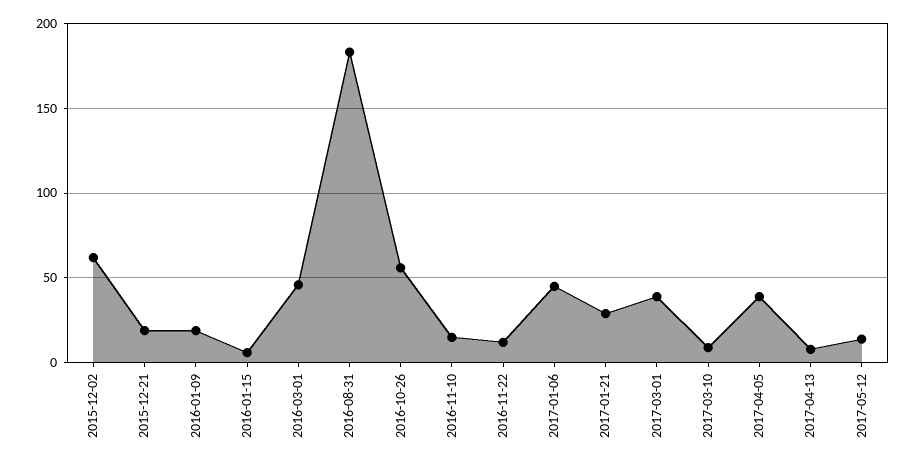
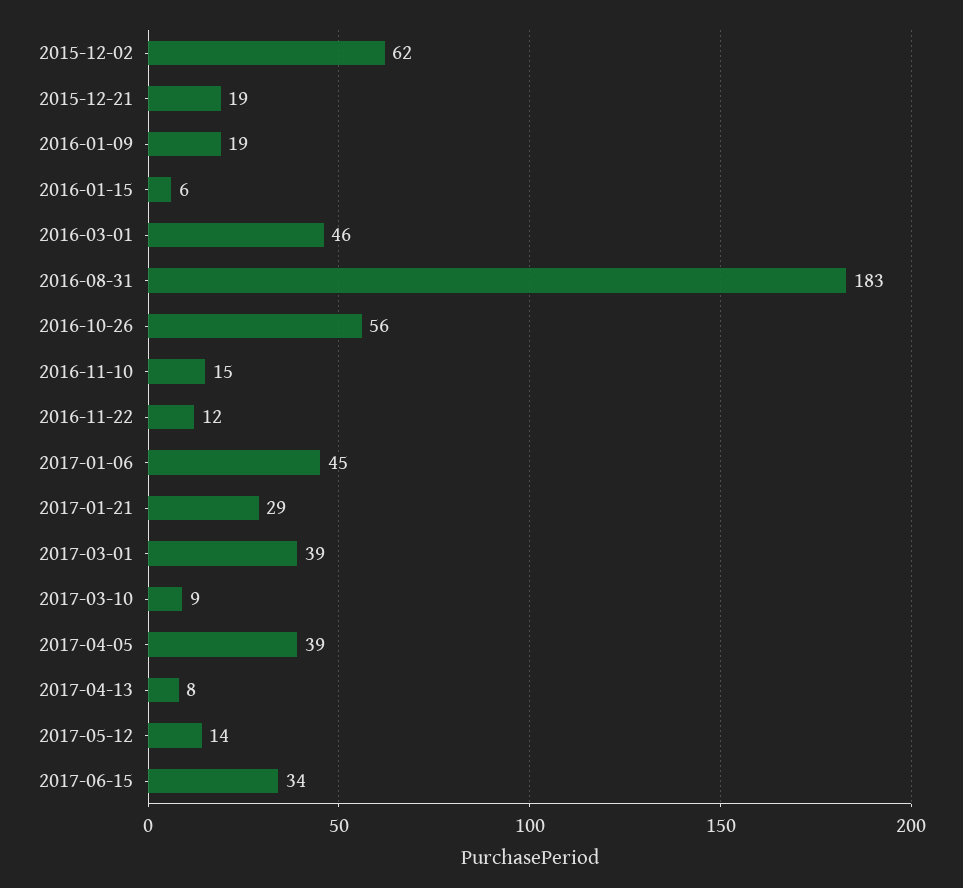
2017-06-15: none -> 34

